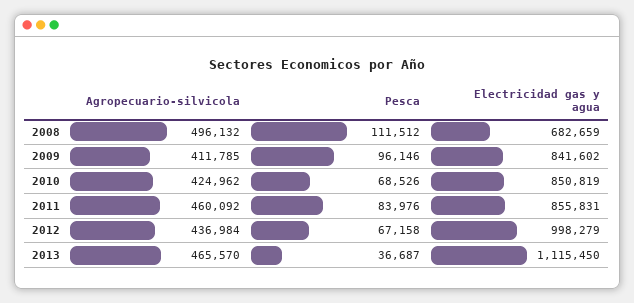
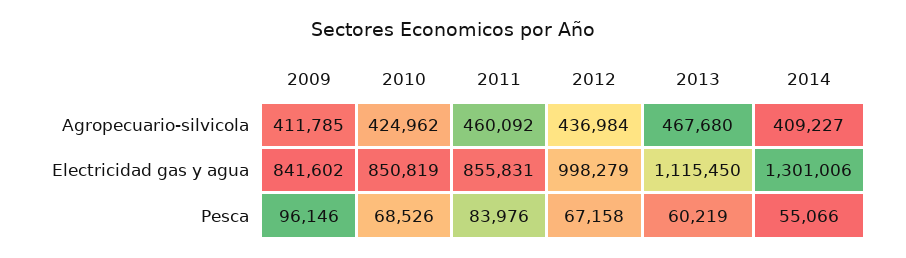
Agropecuario-silvicola, 2008: 496132 -> none
Pesca, 2008: 111512 -> none
Electricidad gas y agua, 2008: 682659 -> none
Agropecuario-silvicola, 2013: 465570 -> 467680
Pesca, 2013: 36687 -> 60219
Agropecuario-silvicola, 2014: none -> 409227
Electricidad gas y agua, 2014: none -> 1301006
Pesca, 2014: none -> 55066

